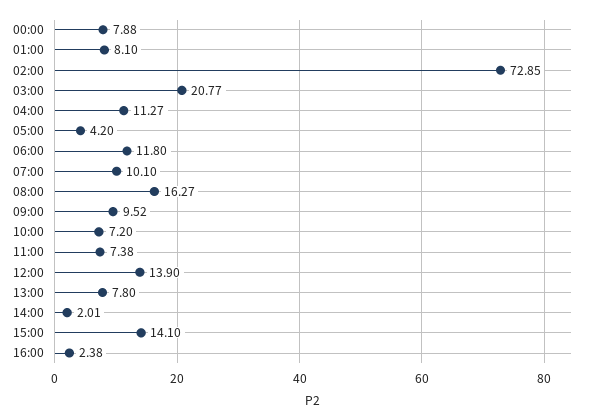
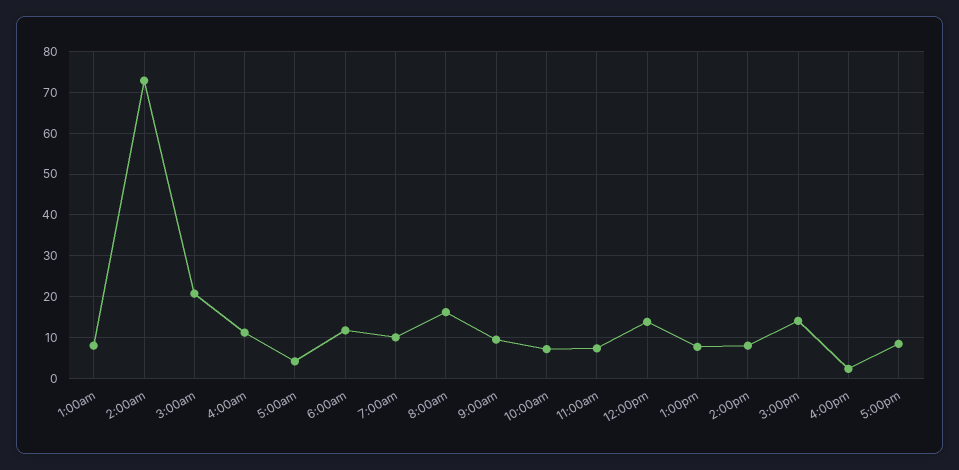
00:00: 7.88 -> none
14:00: 2.01 -> 8
5:00pm: none -> 8

